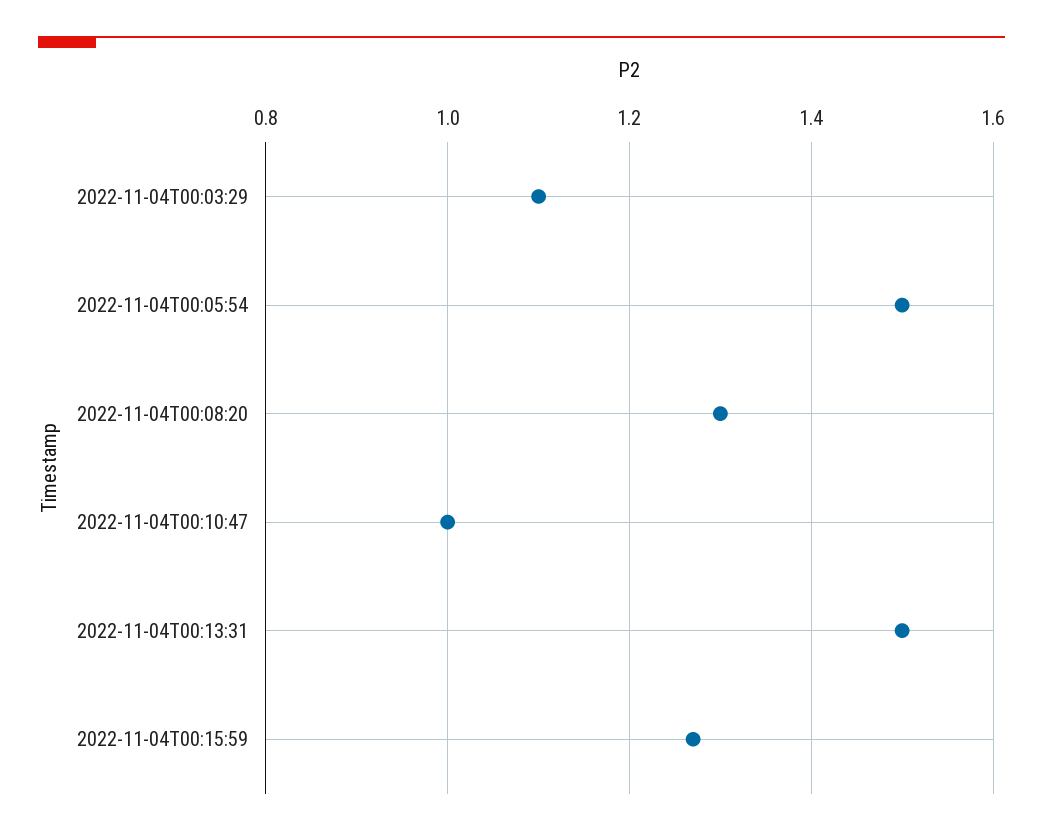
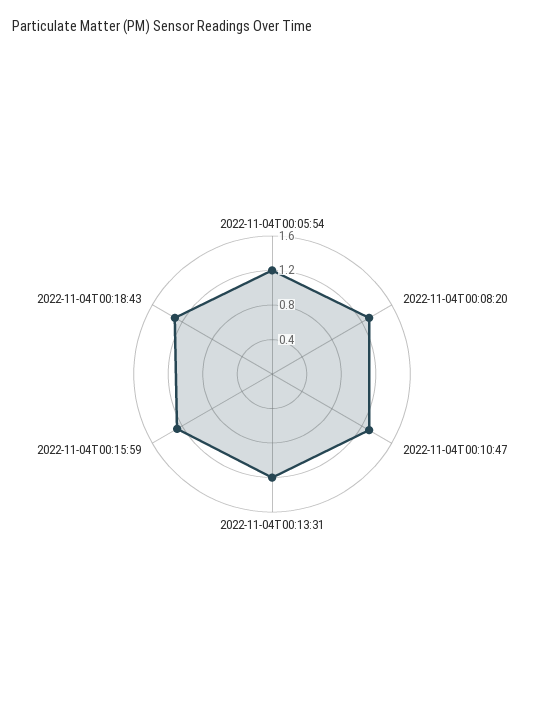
2022-11-04T00:03:29: 1.1 -> none
2022-11-04T00:05:54: 1.5 -> 1.2
2022-11-04T00:10:47: 1 -> 1.3
2022-11-04T00:13:31: 1.5 -> 1.2
2022-11-04T00:18:43: none -> 1.3

